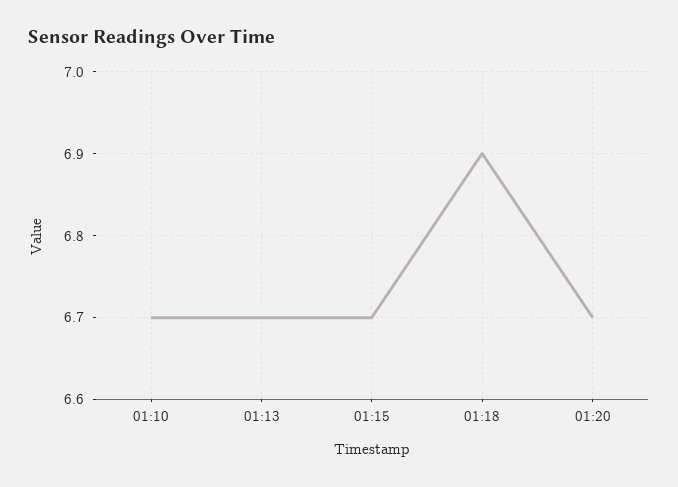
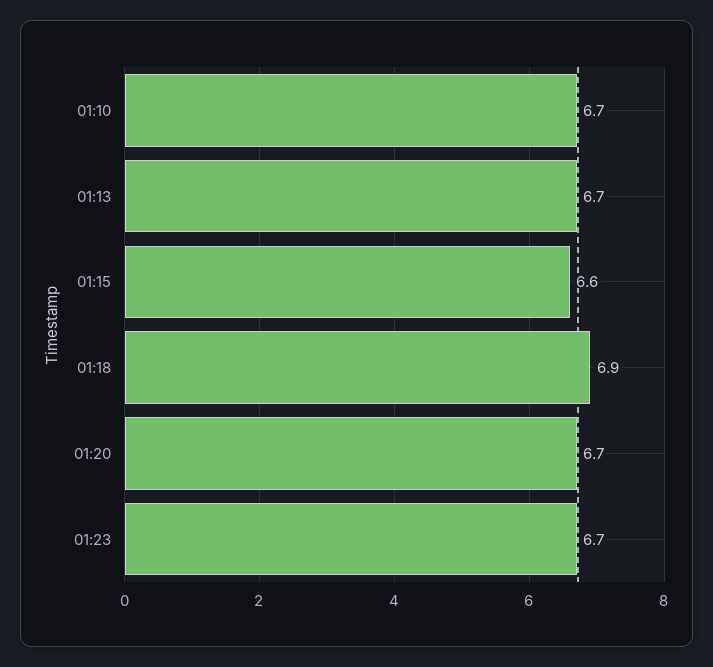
01:15: 6.7 -> 6.6
01:23: none -> 6.7

